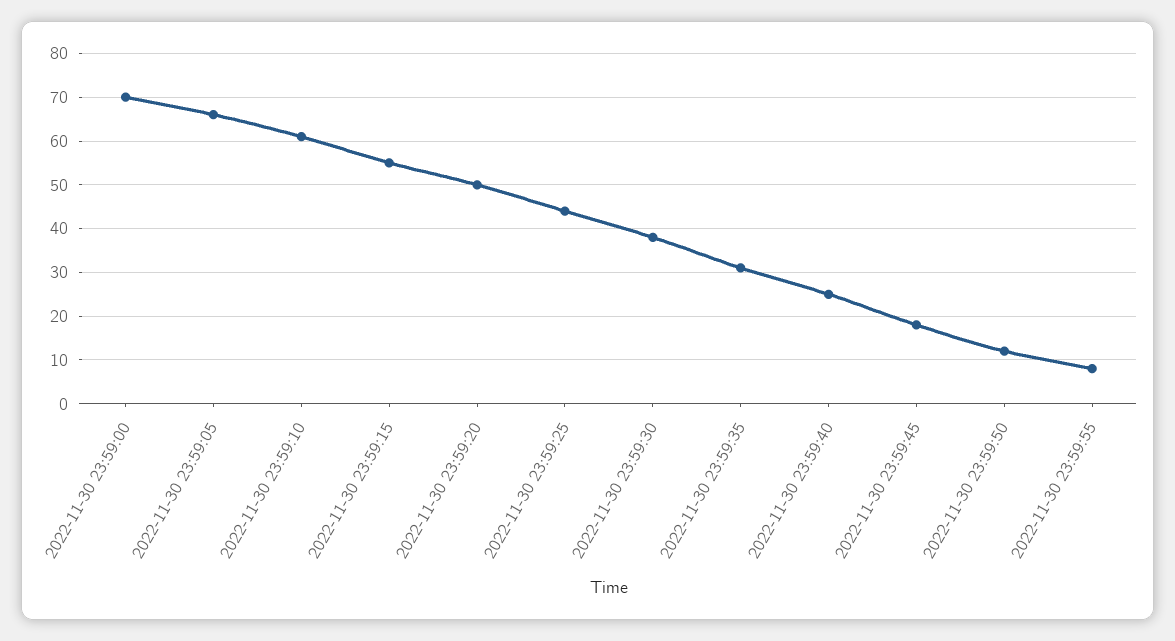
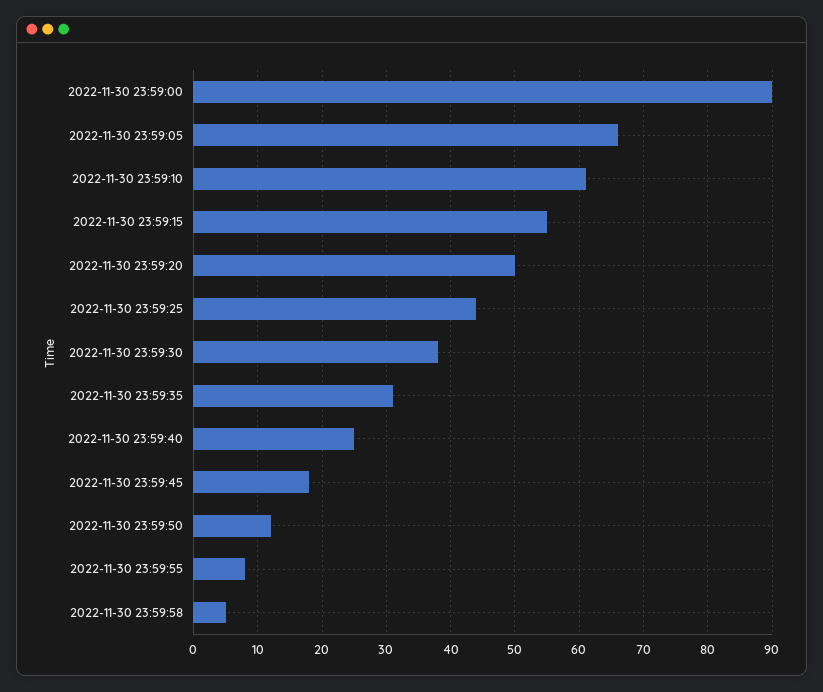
2022-11-30 23:59:00: 70 -> 90
2022-11-30 23:59:58: none -> 5

